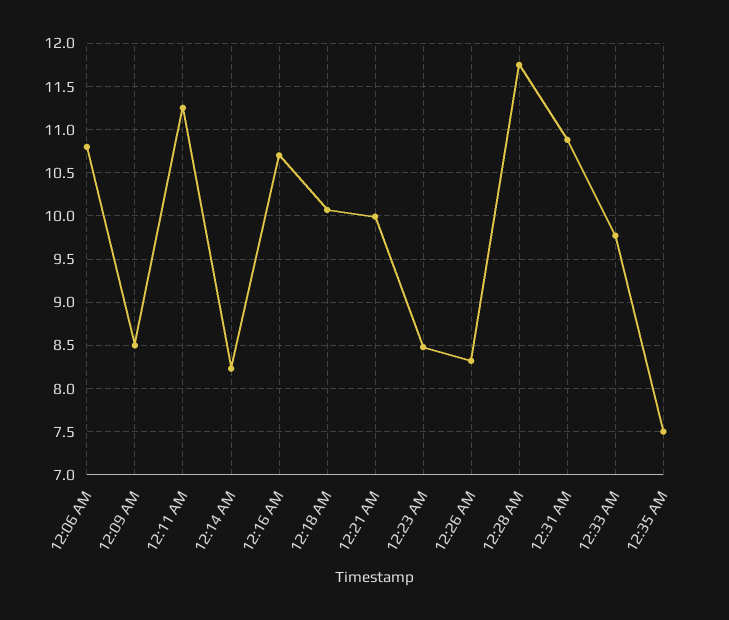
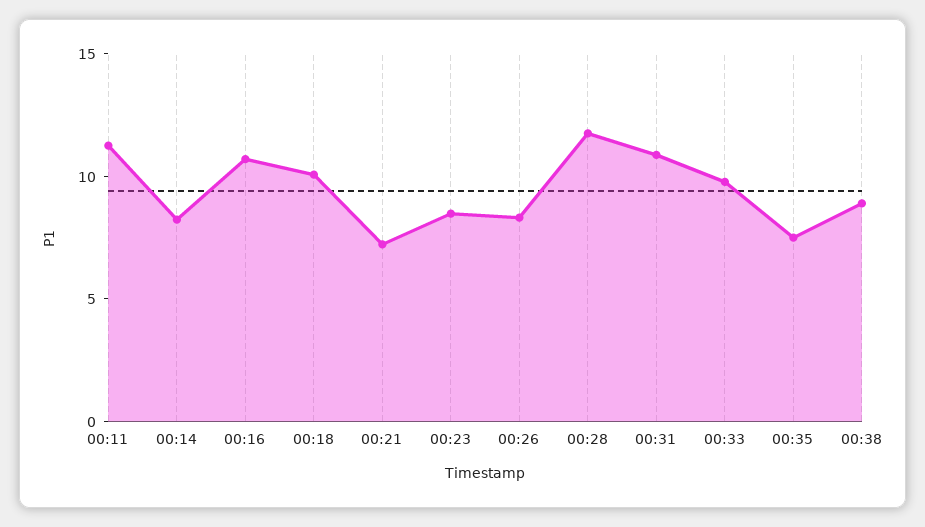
12:06 AM: 10.8 -> none
12:09 AM: 8.5 -> none
12:21 AM: 10 -> 7
00:38: none -> 9

